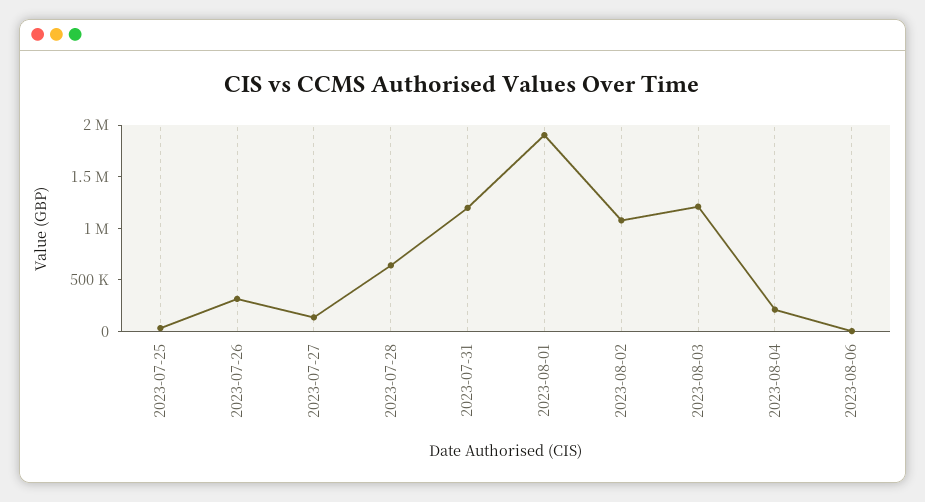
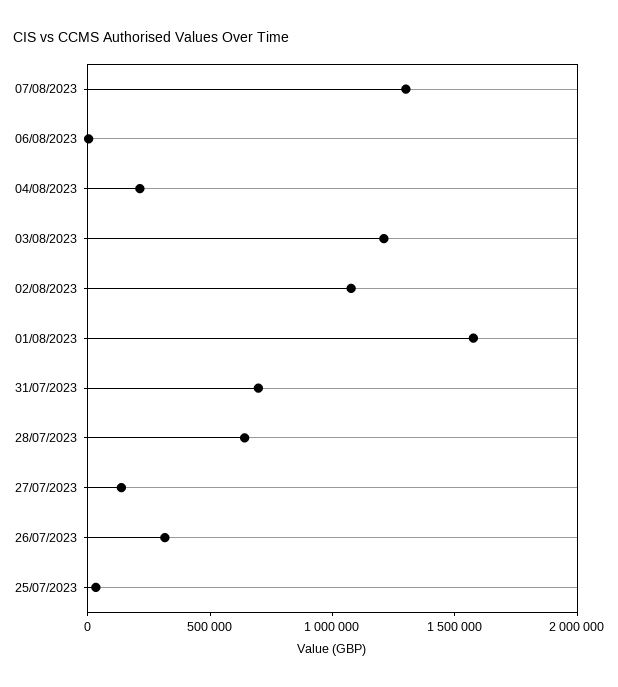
2023-07-31: 1200000 -> 700000
2023-08-01: 1900000 -> 1600000
07/08/2023: none -> 1300000

